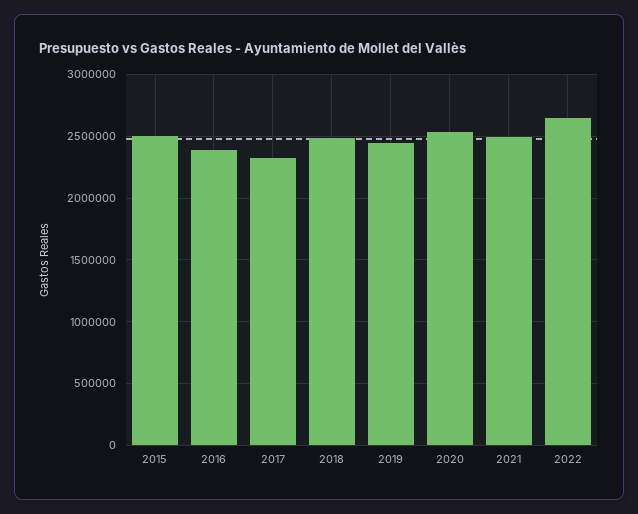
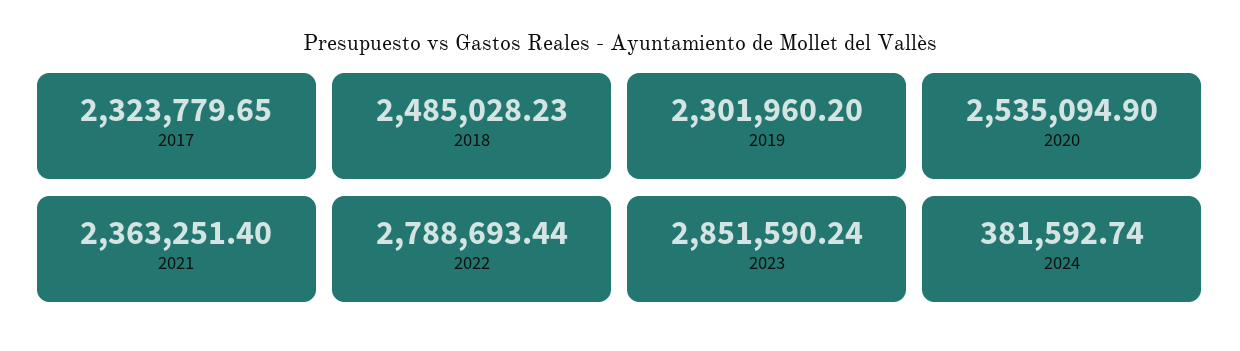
2015: 2500000 -> none
2016: 2400000 -> none
2019: 2450000 -> 2301960.2
2021: 2500000 -> 2363251.4
2022: 2650000 -> 2788693.44
2023: none -> 2851590.24
2024: none -> 381592.74

